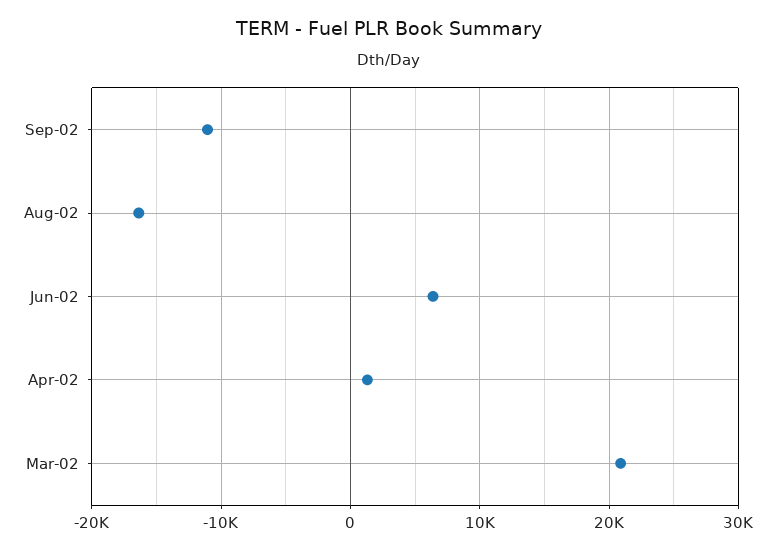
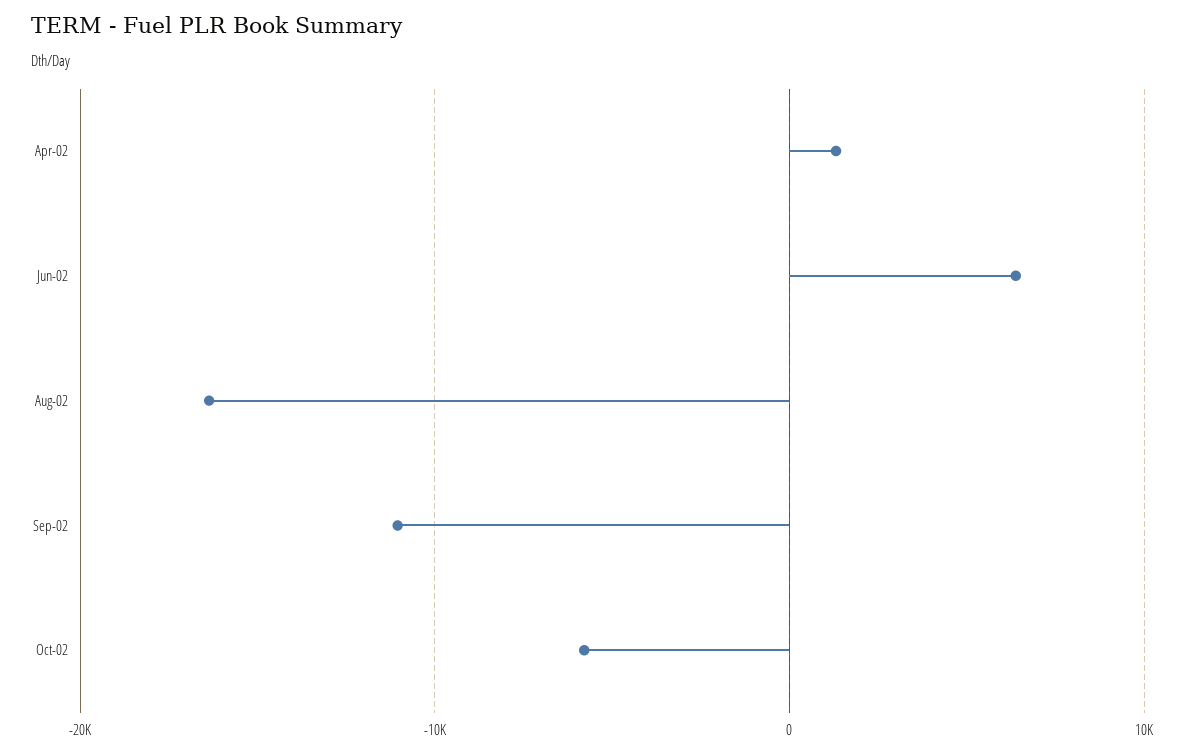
Mar-02: 21000 -> none
Oct-02: none -> -6000

